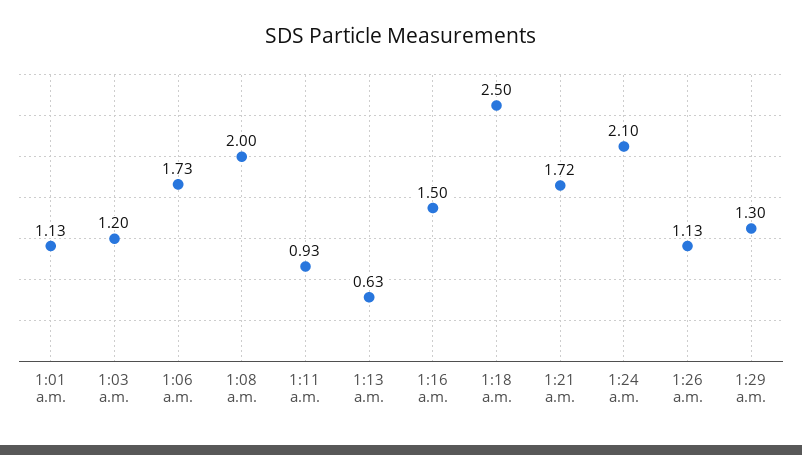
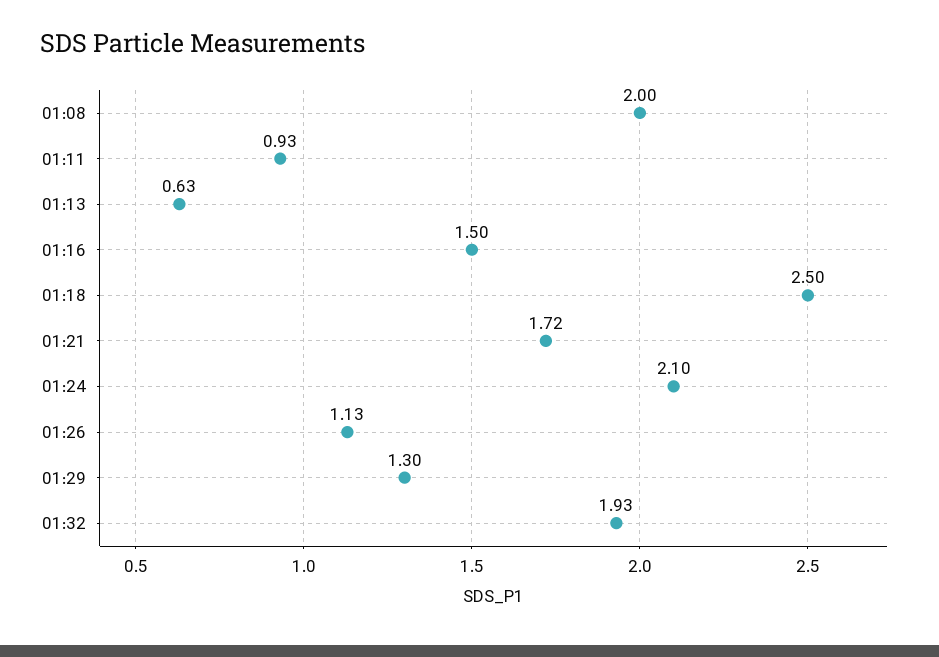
1:01 a.m.: 1.13 -> none
1:03 a.m.: 1.2 -> none
1:06 a.m.: 1.73 -> none
01:32: none -> 1.93

